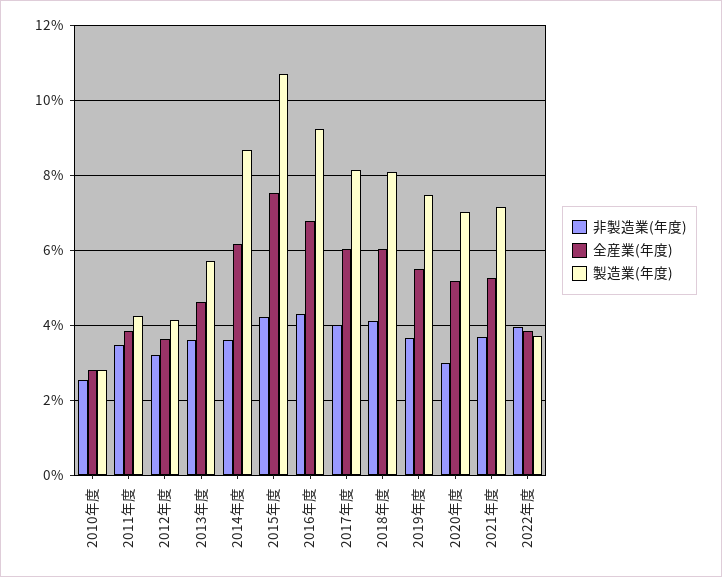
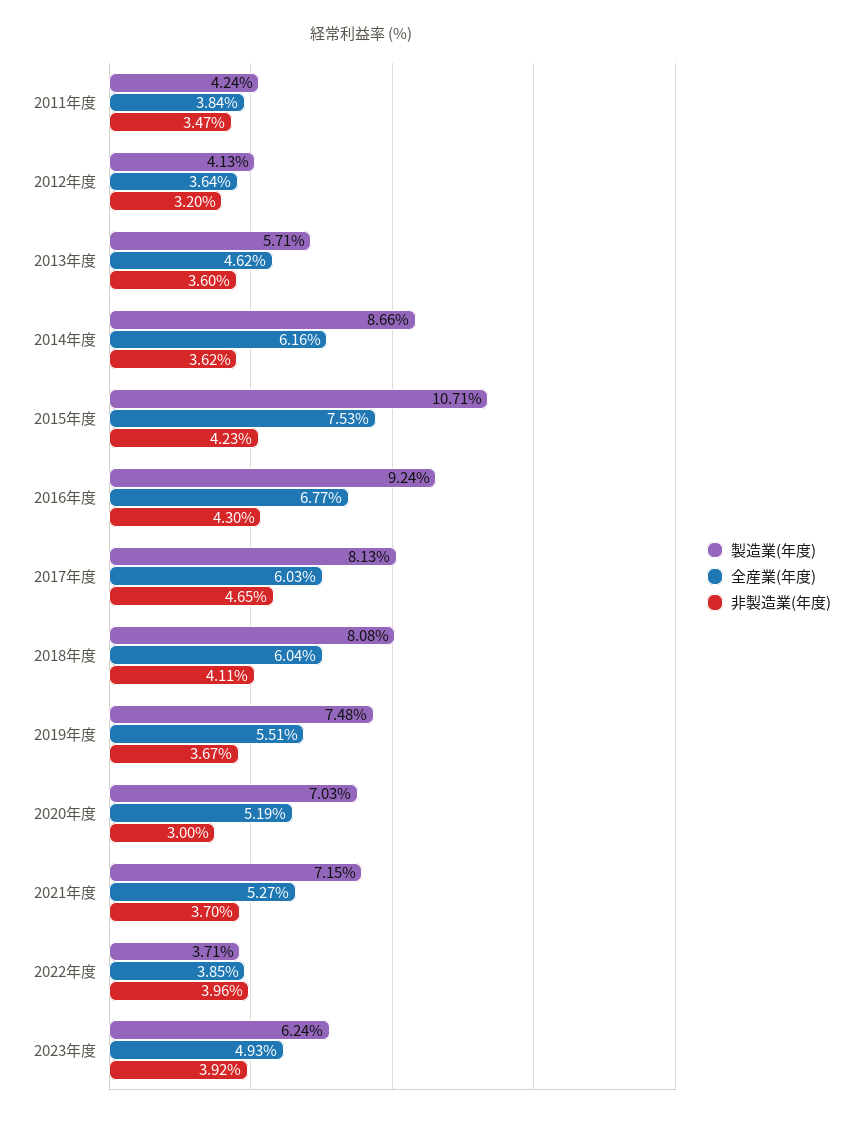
非製造業(年度), 2010年度: 2.6 -> none
全産業(年度), 2010年度: 2.8 -> none
製造業(年度), 2010年度: 2.8 -> none
非製造業(年度), 2017年度: 4 -> 4.65
製造業(年度), 2023年度: none -> 6.24
全産業(年度), 2023年度: none -> 4.93
非製造業(年度), 2023年度: none -> 3.92

